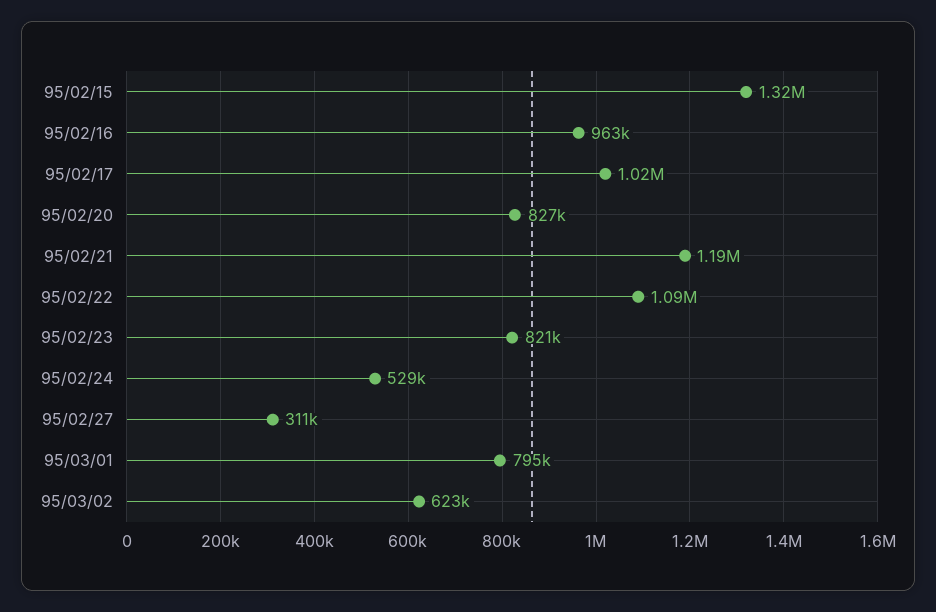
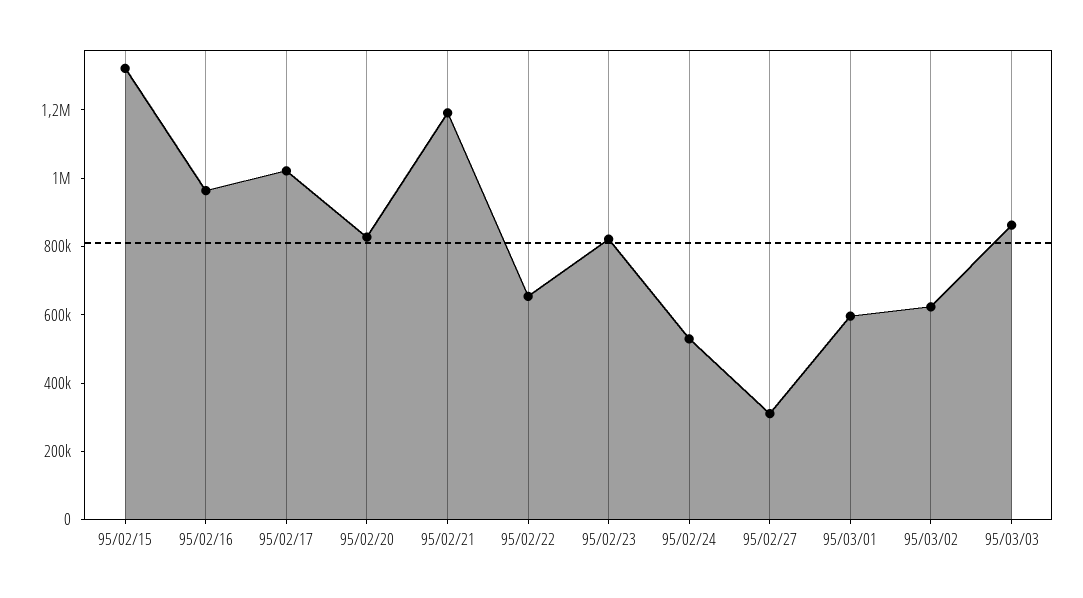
95/02/22: 1090000 -> 650000
95/03/01: 795000 -> 600000
95/03/03: none -> 850000

